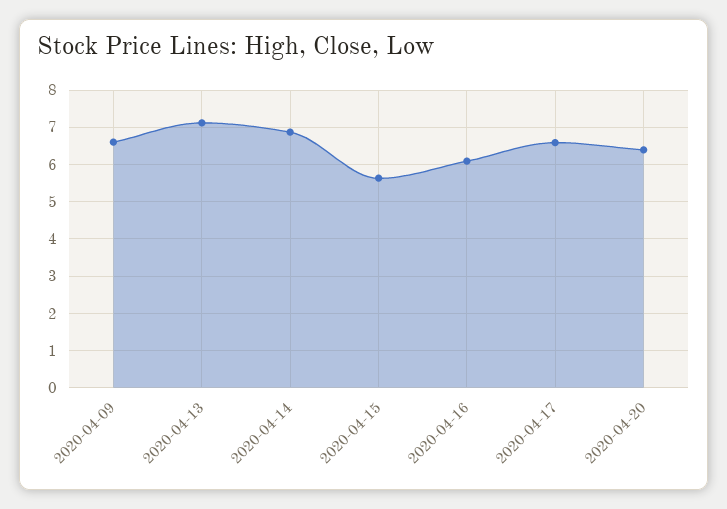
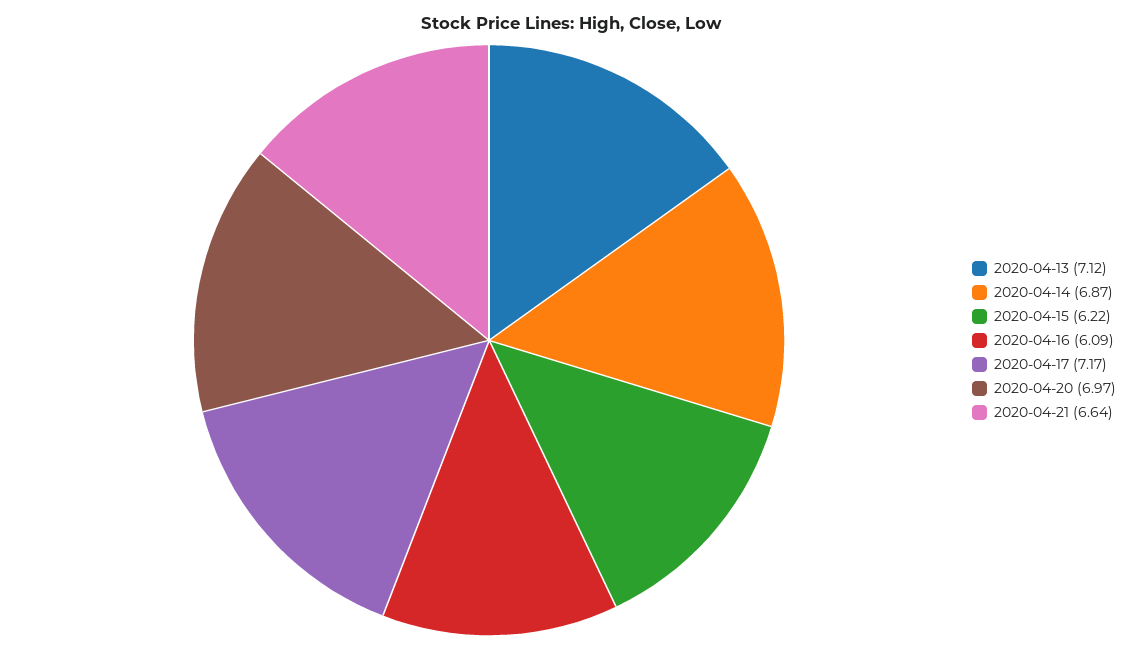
2020-04-09: 6.6 -> none
2020-04-15: 5.6 -> 6.22
2020-04-17: 6.6 -> 7.17
2020-04-20: 6.4 -> 6.97
2020-04-21: none -> 6.64

